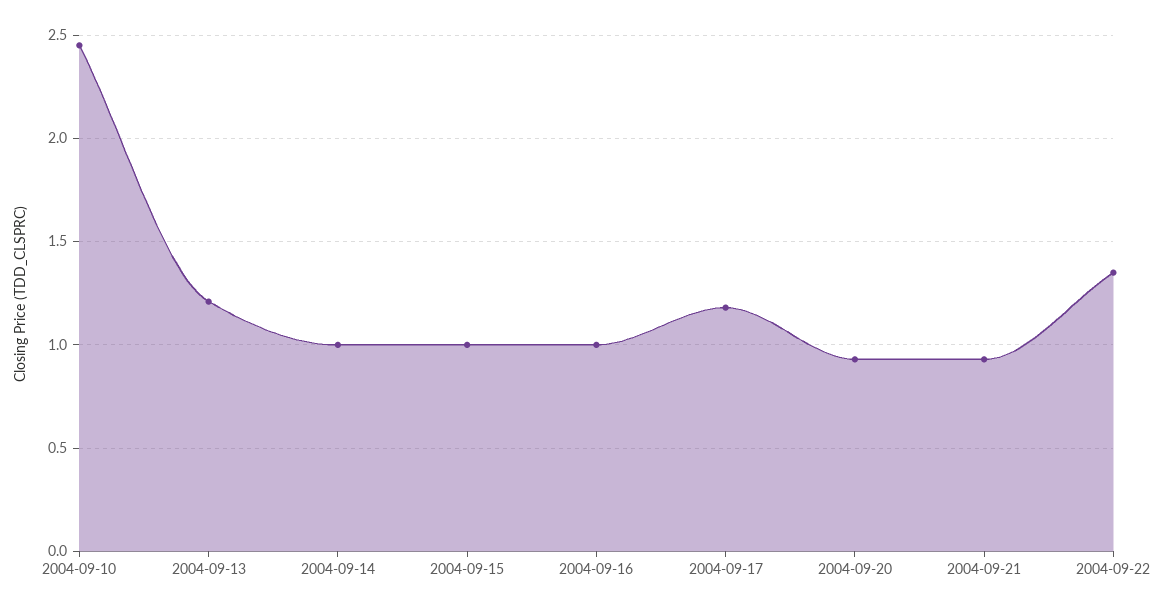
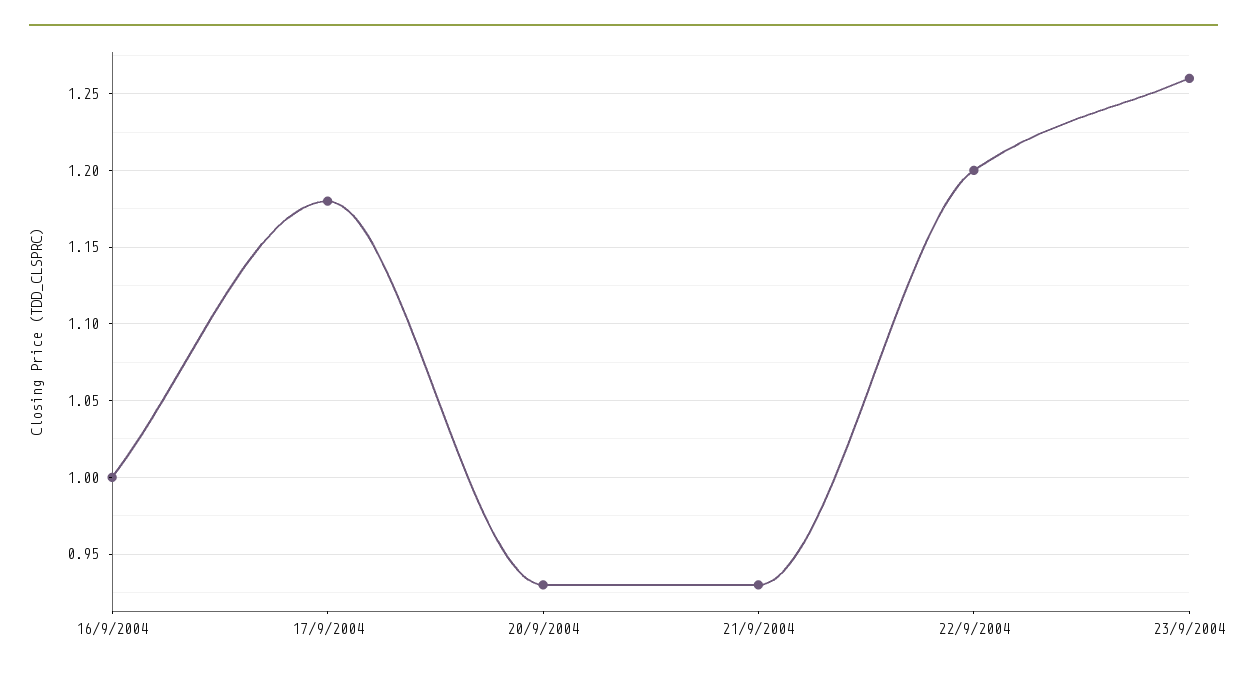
2004-09-10: 2.45 -> none
2004-09-13: 1.2 -> none
2004-09-14: 1 -> none
2004-09-15: 1 -> none
2004-09-22: 1.35 -> 1.2
23/9/2004: none -> 1.26

